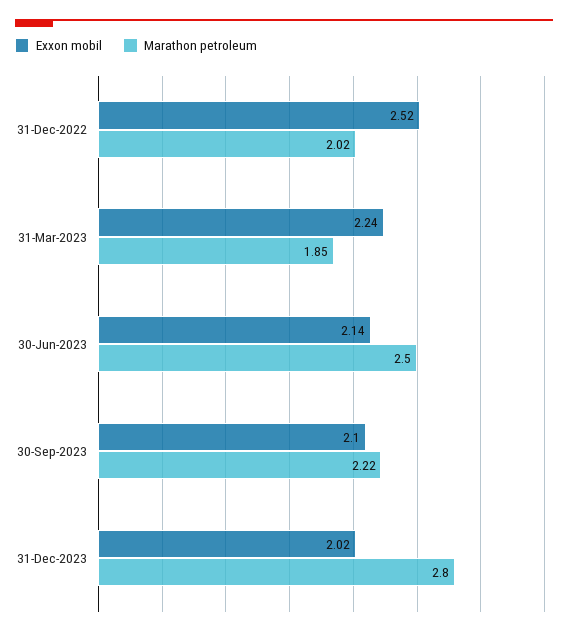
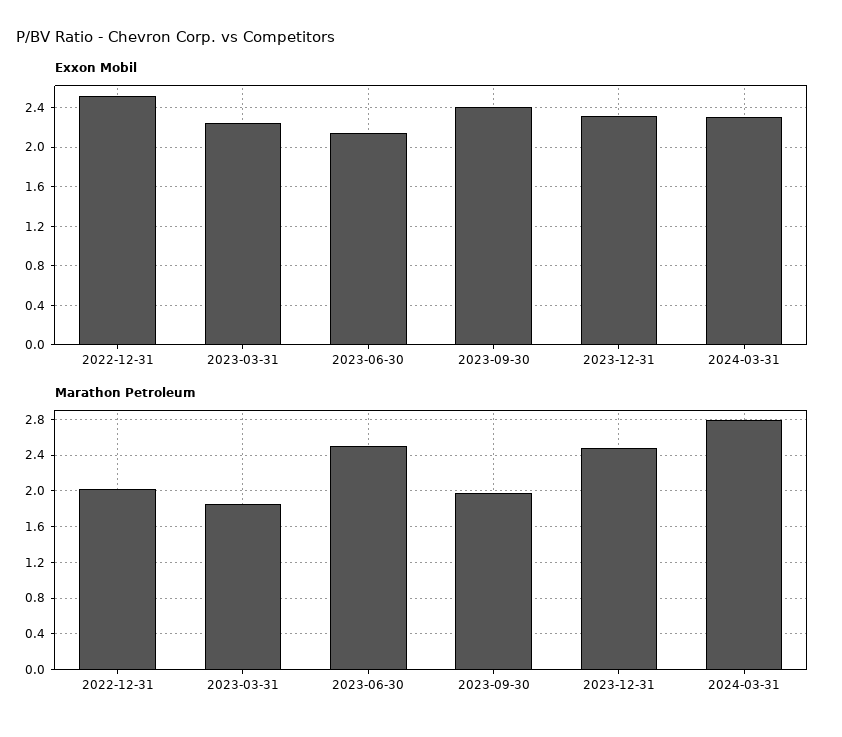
Exxon mobil, 30-Sep-2023: 2.1 -> 2.4
Marathon petroleum, 30-Sep-2023: 2.22 -> 2
Exxon mobil, 31-Dec-2023: 2.02 -> 2.3
Marathon petroleum, 31-Dec-2023: 2.8 -> 2.5
Exxon mobil, 2024-03-31: none -> 2.3
Marathon petroleum, 2024-03-31: none -> 2.8

